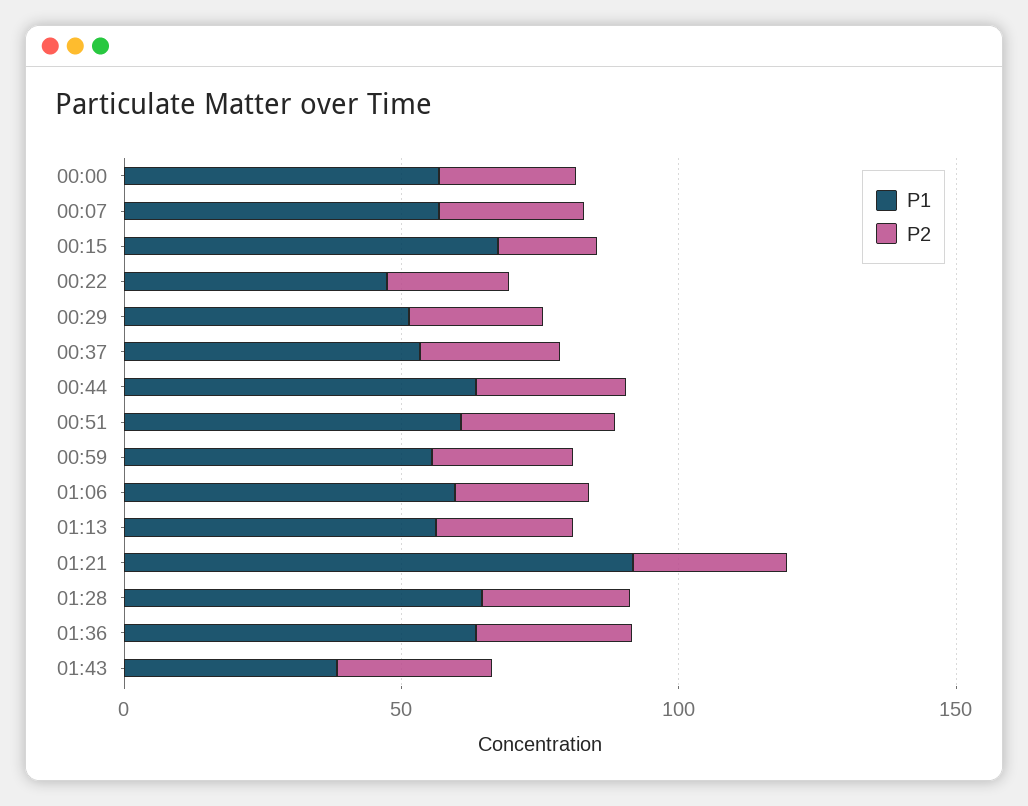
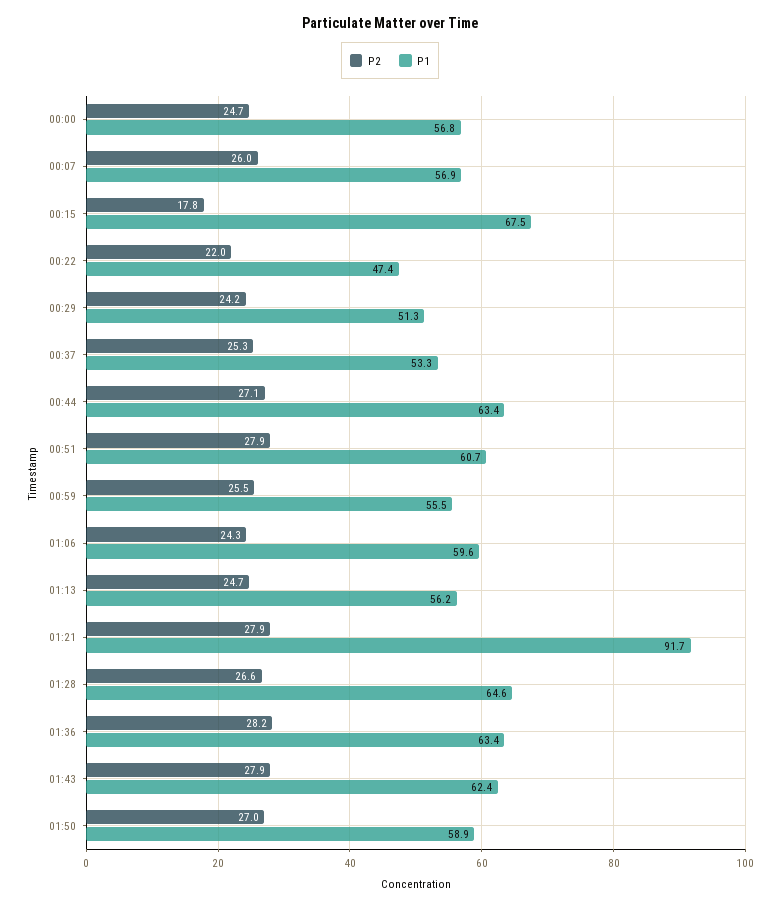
P1, 01:43: 40 -> 62.4
P2, 01:50: none -> 27
P1, 01:50: none -> 58.9

